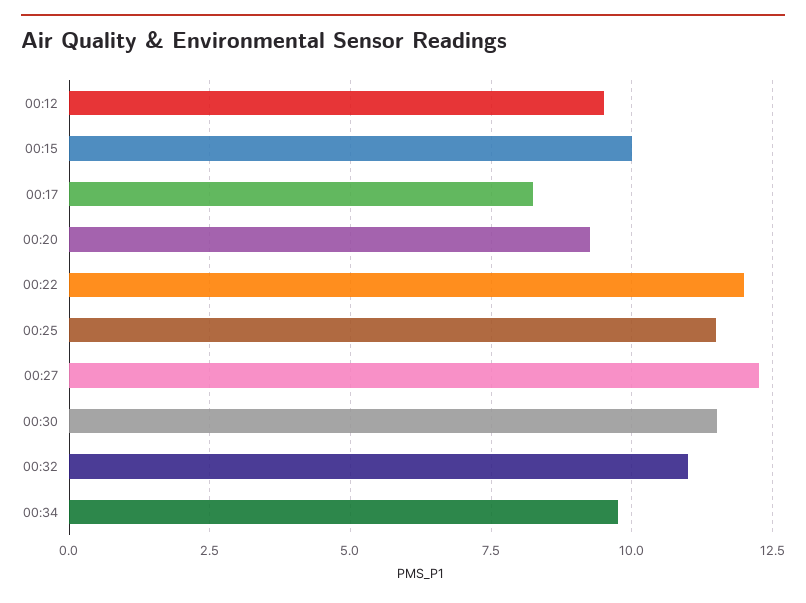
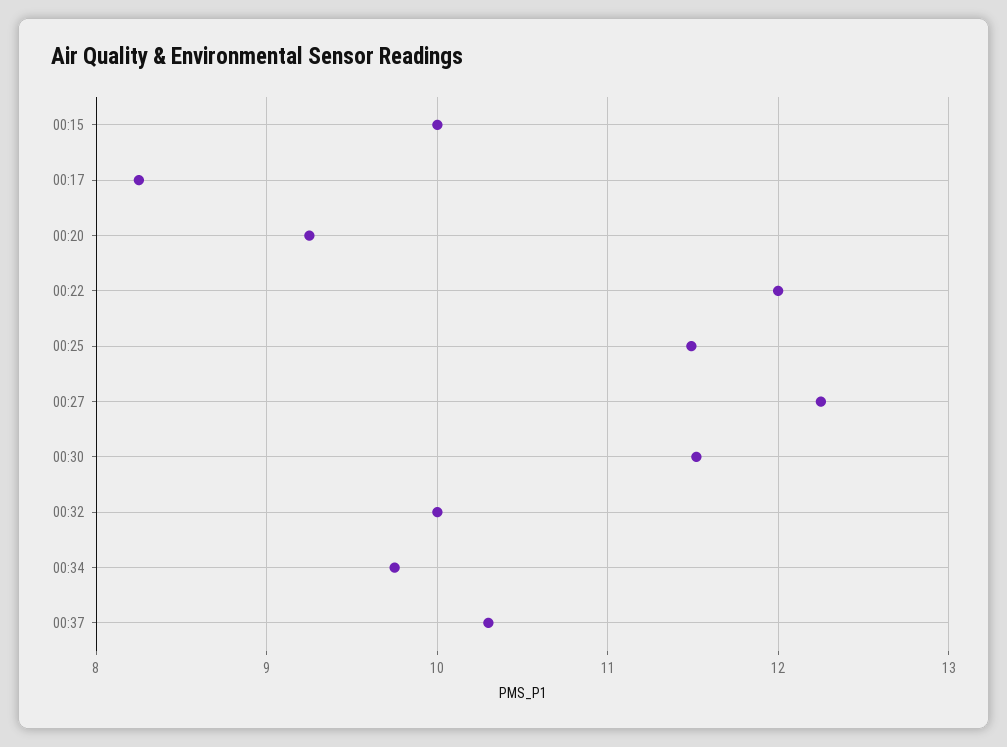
00:12: 9.5 -> none
00:32: 11 -> 10
00:37: none -> 10.3

